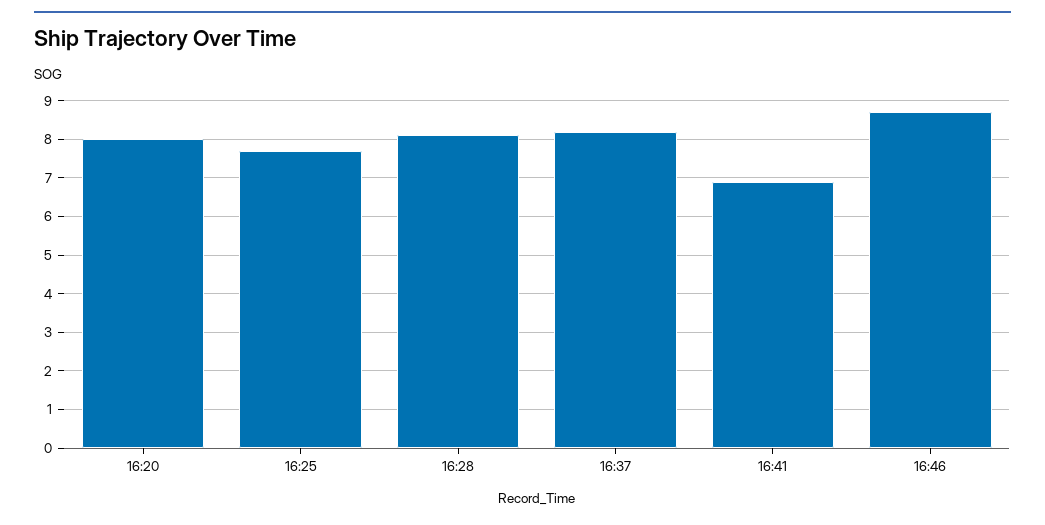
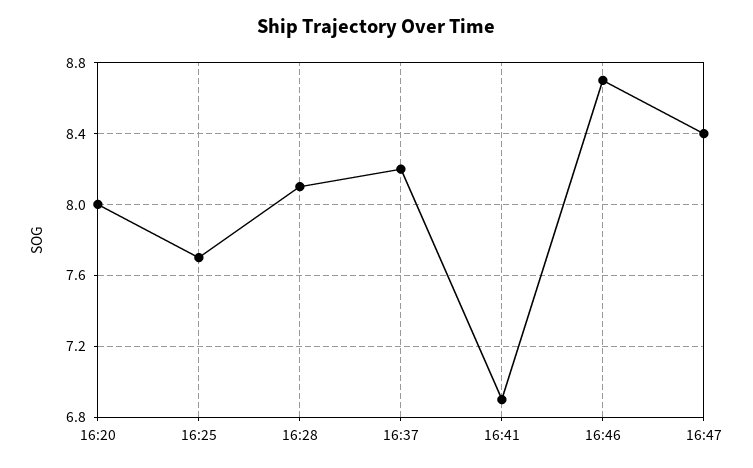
16:47: none -> 8.4

